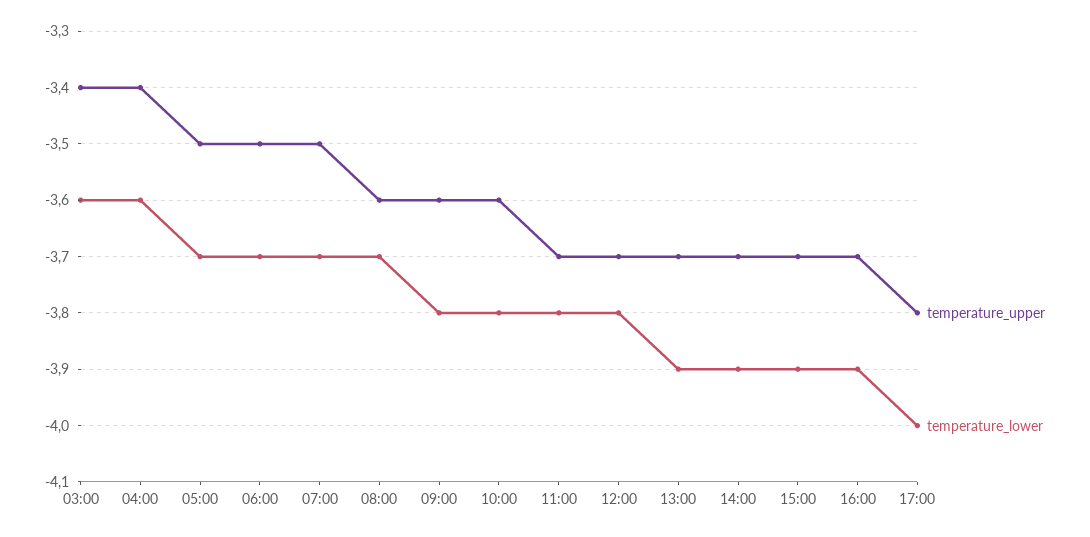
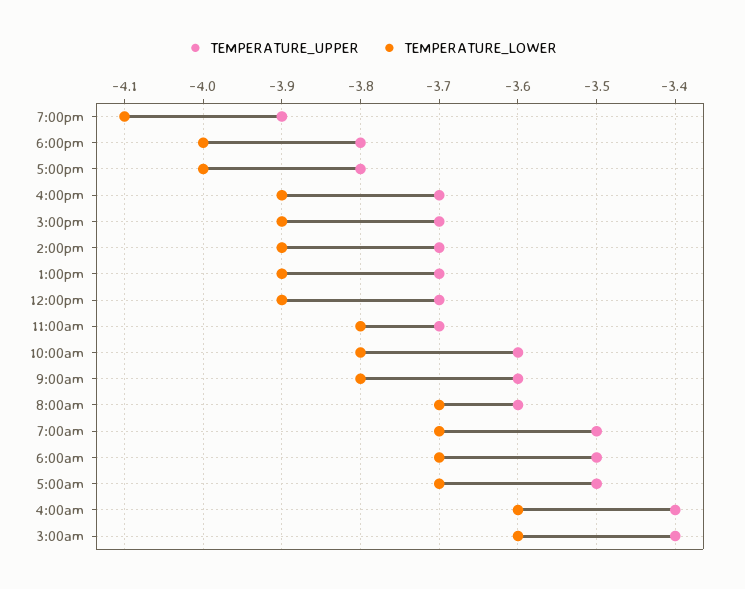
temperature_lower, 12:00: -3.8 -> -3.9
temperature_upper, 7:00pm: none -> -3.9
temperature_lower, 7:00pm: none -> -4.1
temperature_upper, 6:00pm: none -> -3.8
temperature_lower, 6:00pm: none -> -4

